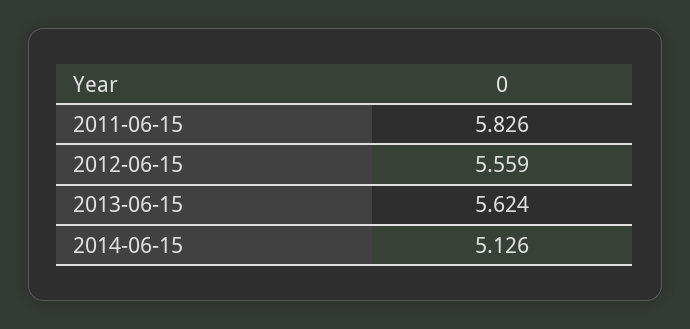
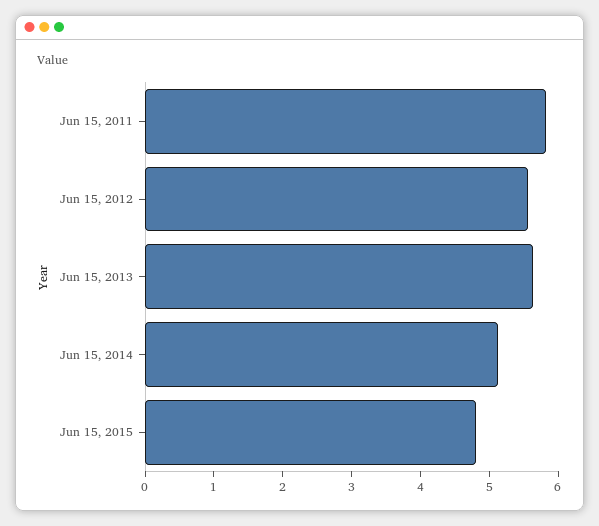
Jun 15, 2015: none -> 4.8

